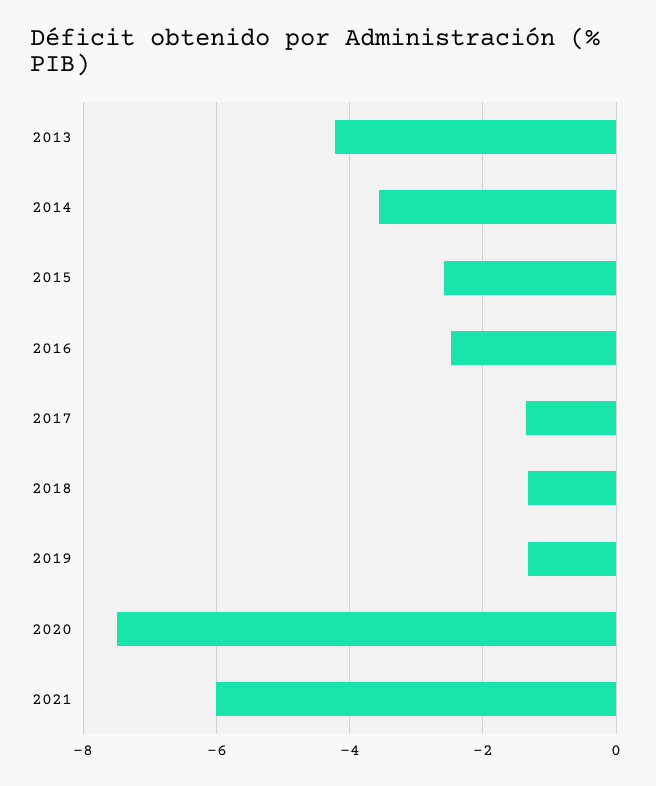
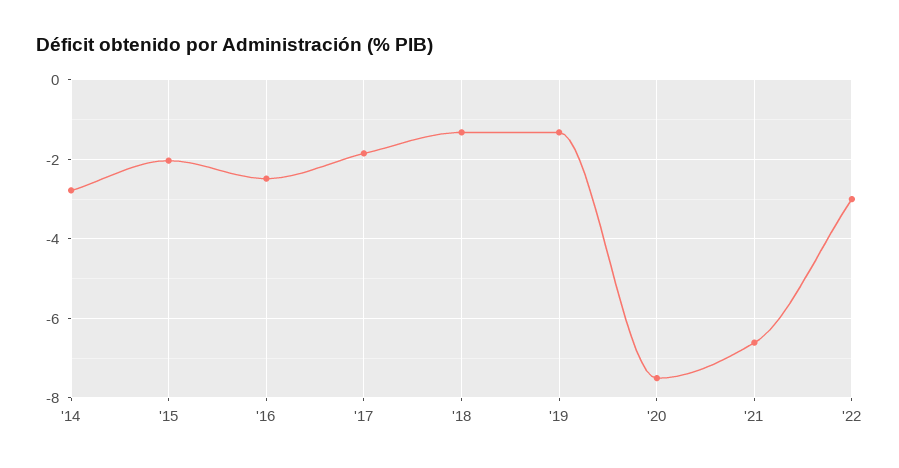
2013: -4.2 -> none
2014: -3.6 -> -2.8
2015: -2.6 -> -2
2017: -1.4 -> -1.8
2021: -6 -> -6.6
'22: none -> -3

